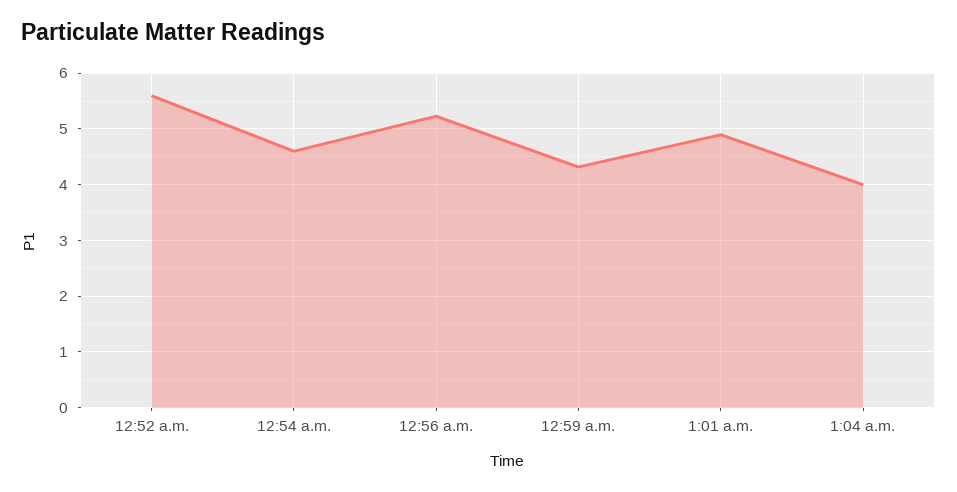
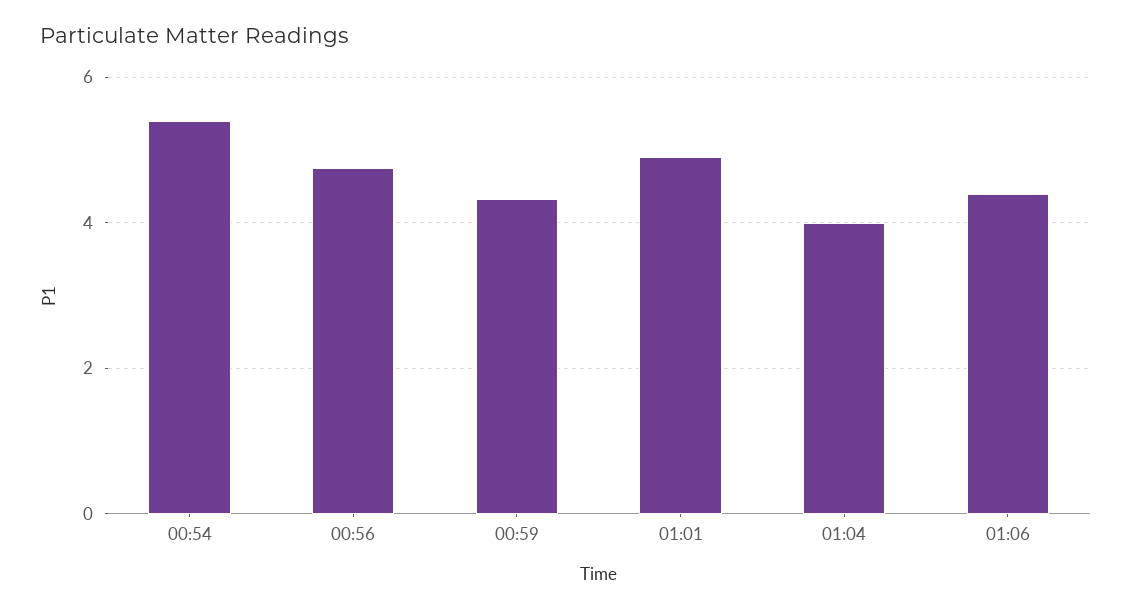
12:52 a.m.: 5.6 -> none
12:54 a.m.: 4.6 -> 5.4
12:56 a.m.: 5.2 -> 4.8
01:06: none -> 4.4

